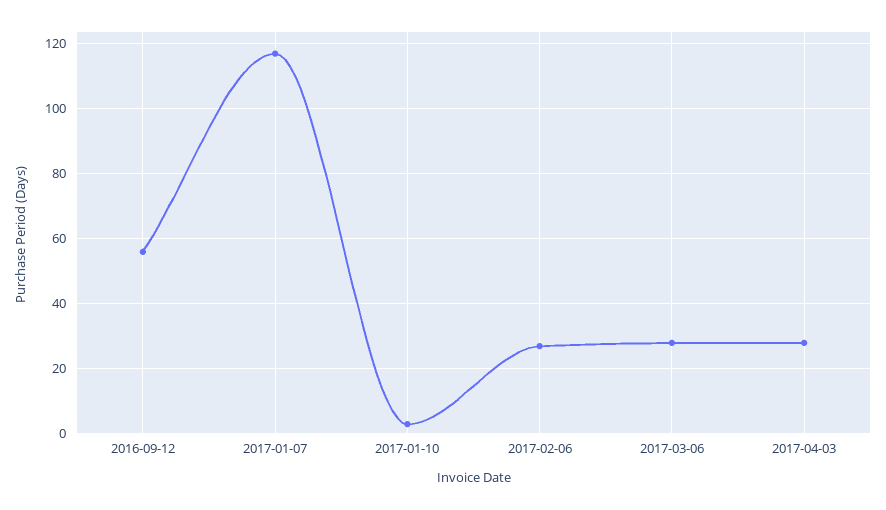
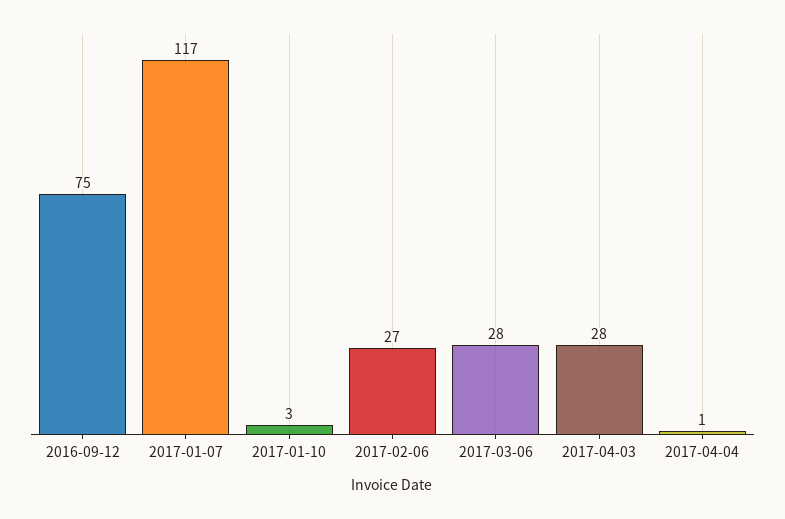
2016-09-12: 55 -> 75
2017-04-04: none -> 1

